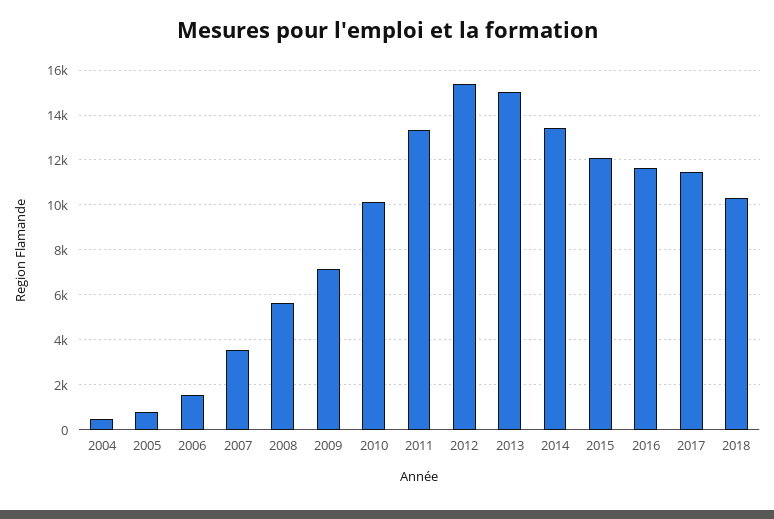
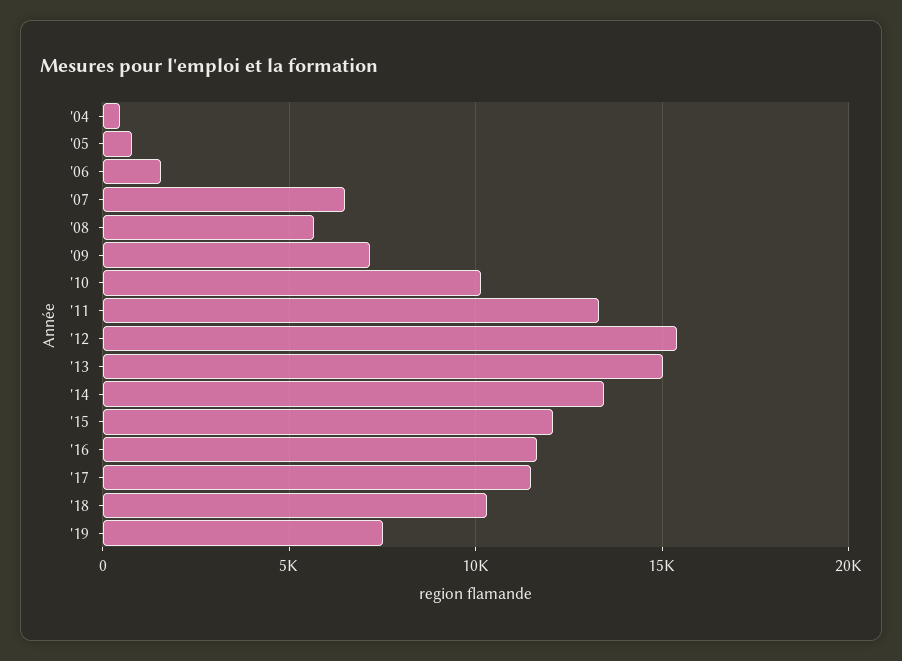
2007: 3500 -> 6500
'19: none -> 7500

